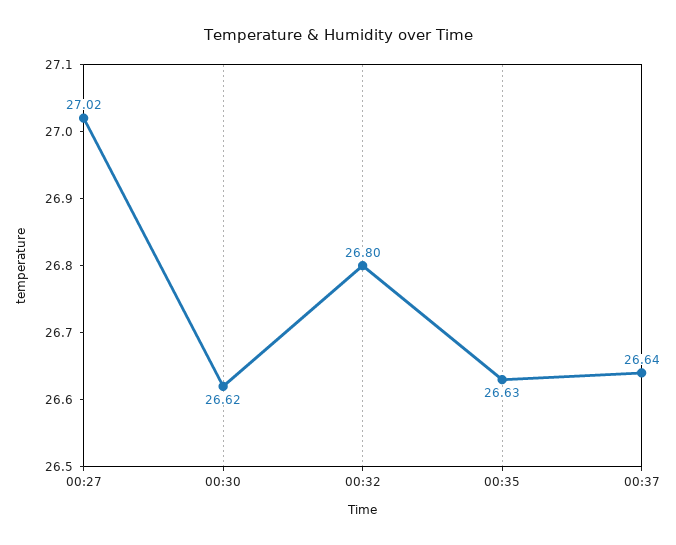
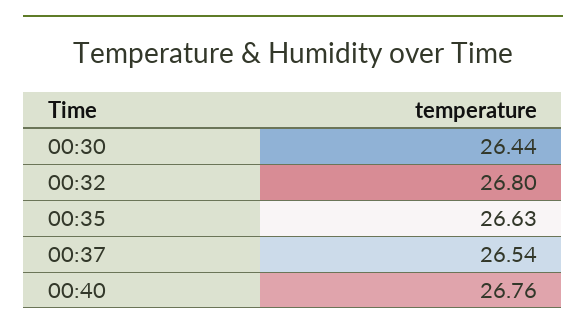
00:27: 27.02 -> none
00:30: 26.62 -> 26.44
00:37: 26.64 -> 26.54
00:40: none -> 26.76

